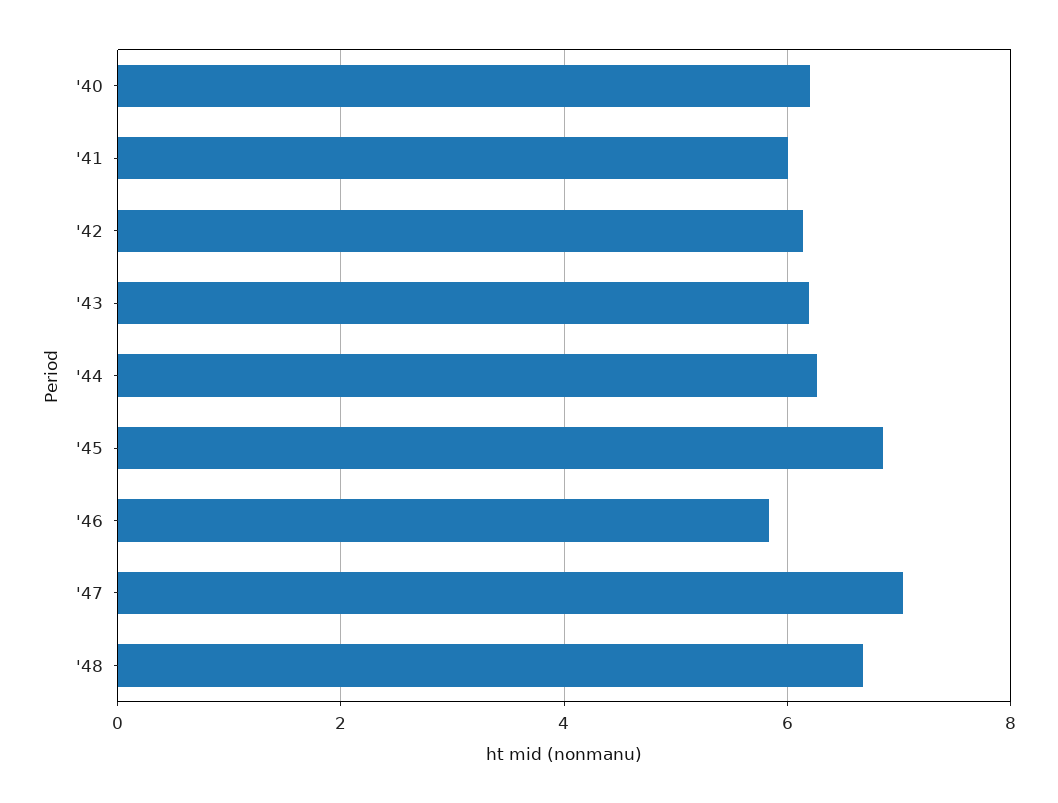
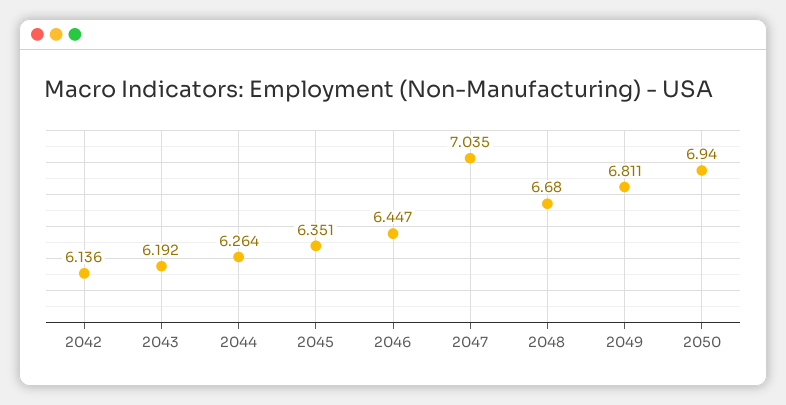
'40: 6.2 -> none
'41: 6 -> none
'45: 6.8 -> 6.351
'46: 5.8 -> 6.447
2049: none -> 6.811
2050: none -> 6.94

